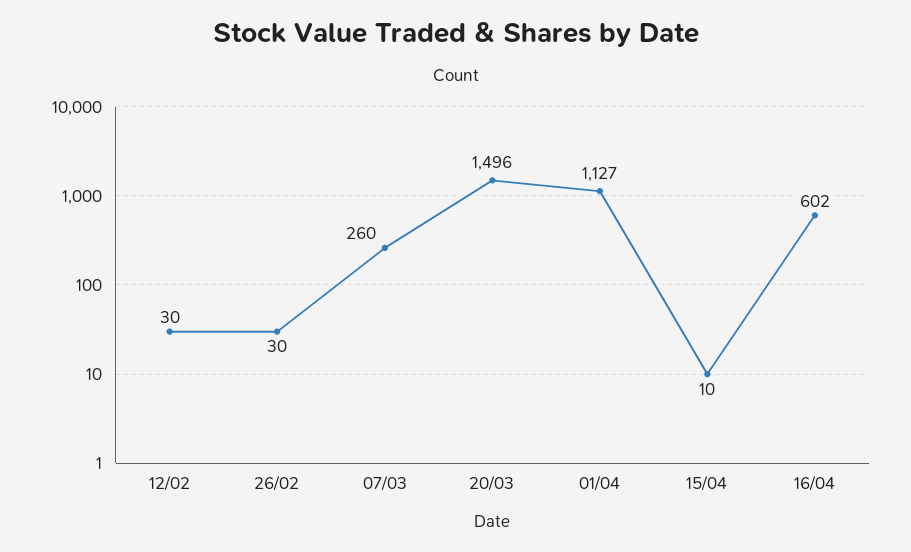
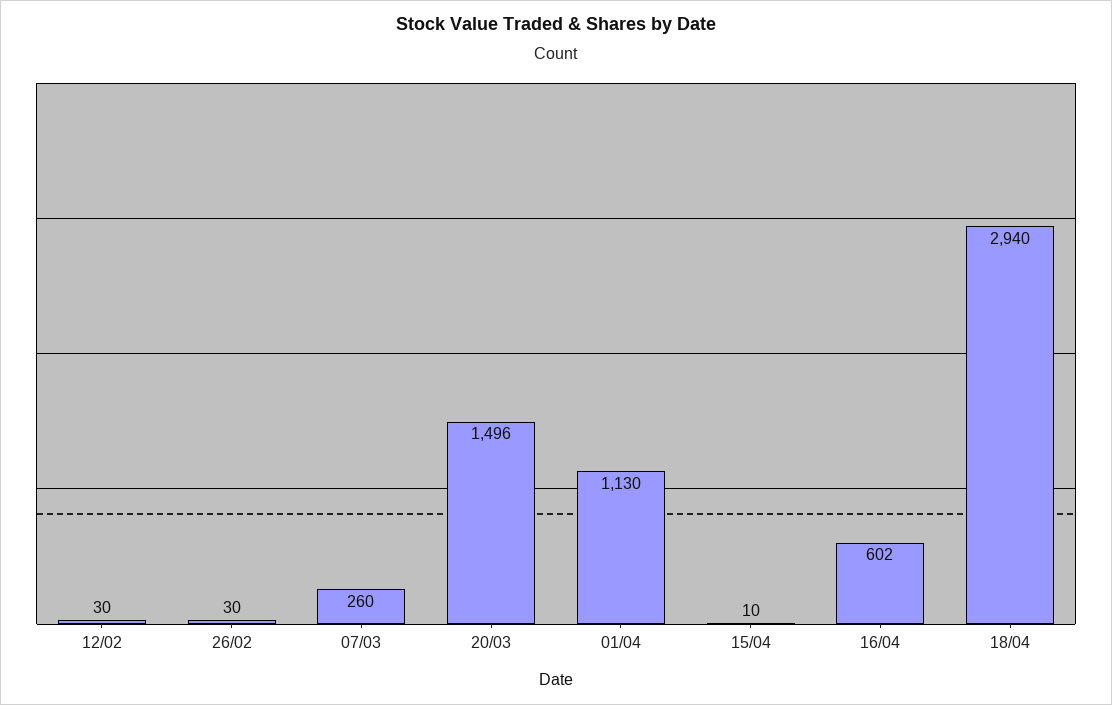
01/04: 1127 -> 1130
18/04: none -> 2940

